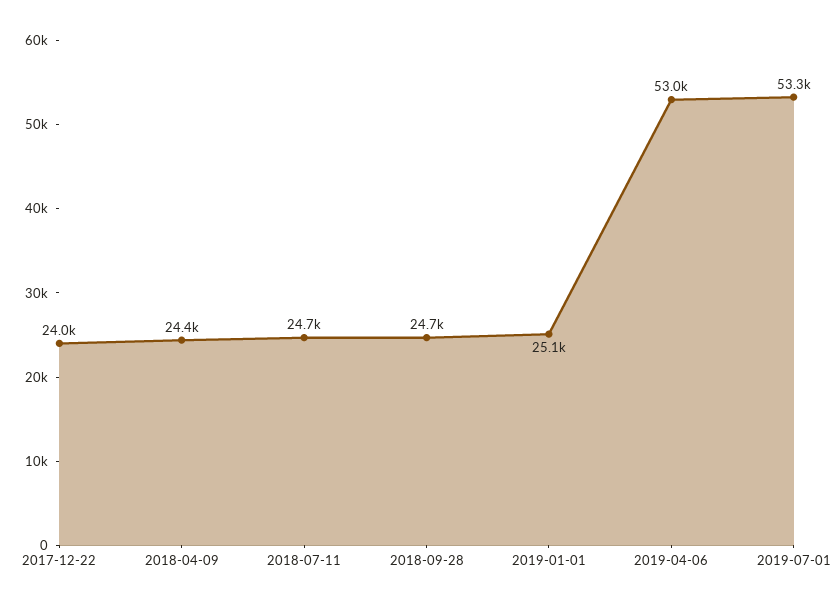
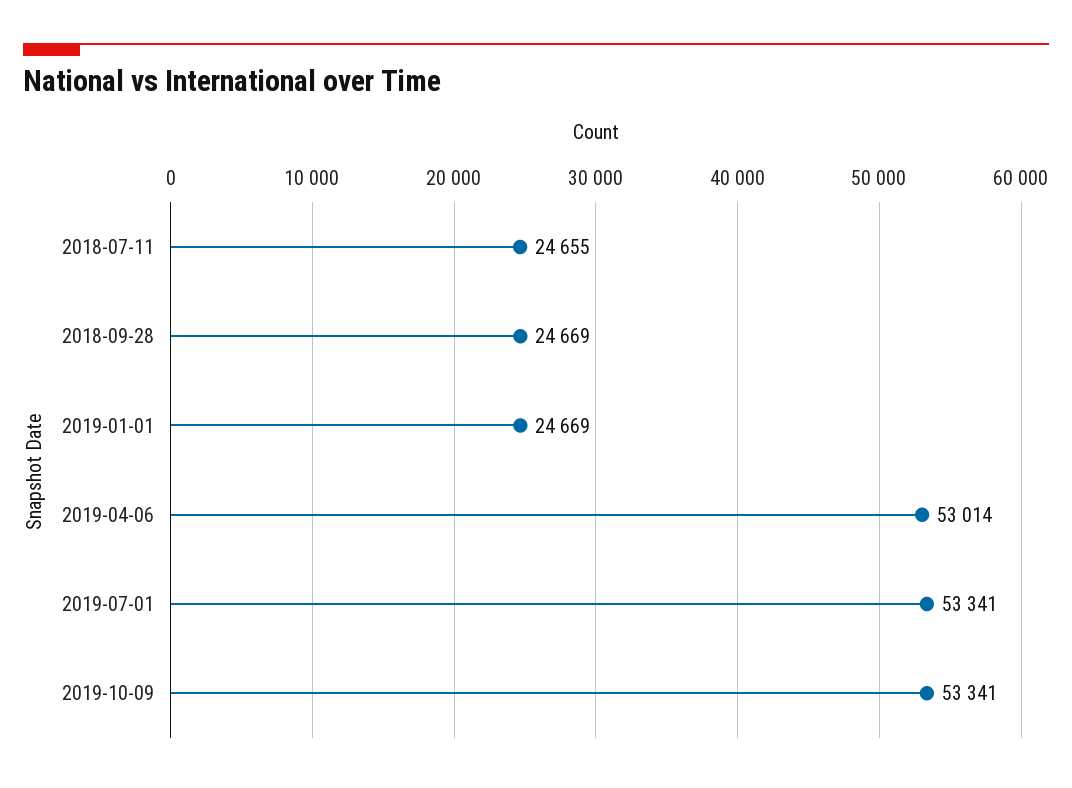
2017-12-22: 24000 -> none
2018-04-09: 24400 -> none
2019-01-01: 25100 -> 24669
2019-10-09: none -> 53341

